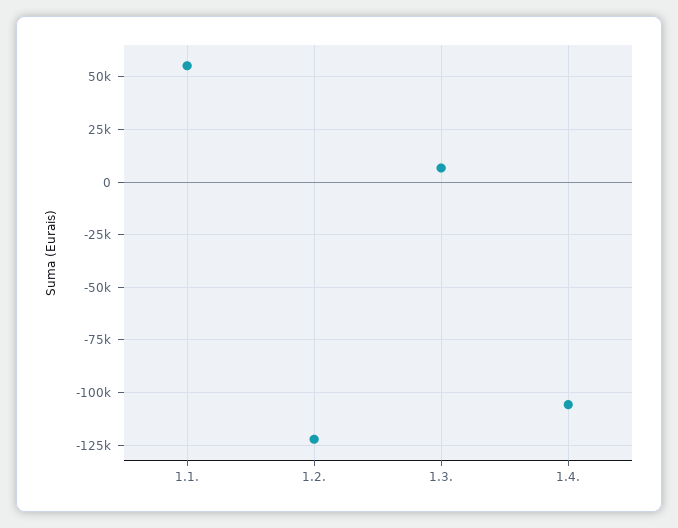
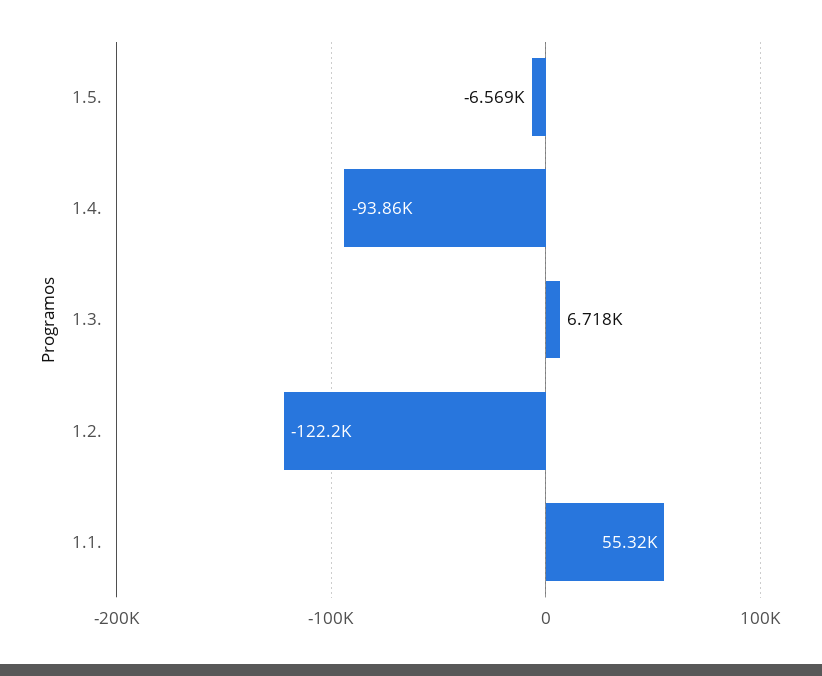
1.4.: -105000 -> -93860
1.5.: none -> -6569

